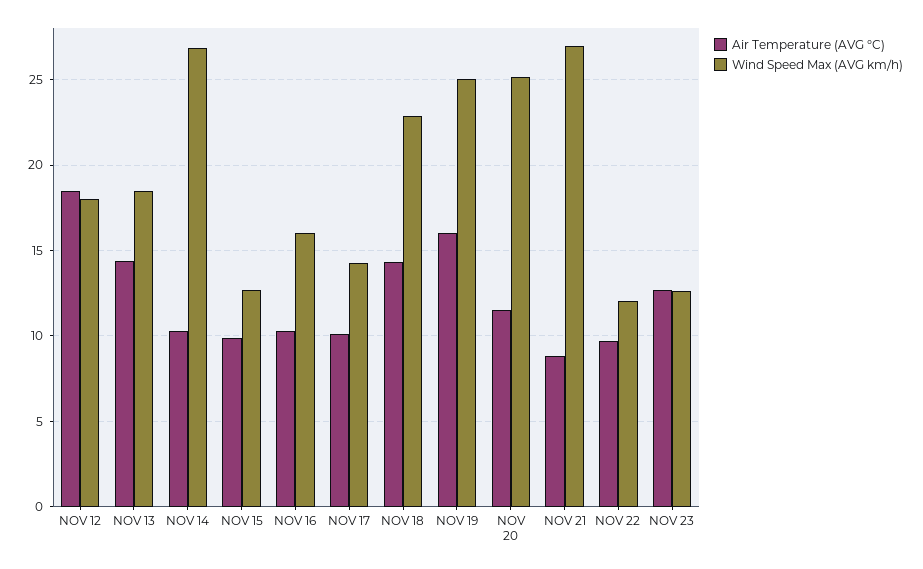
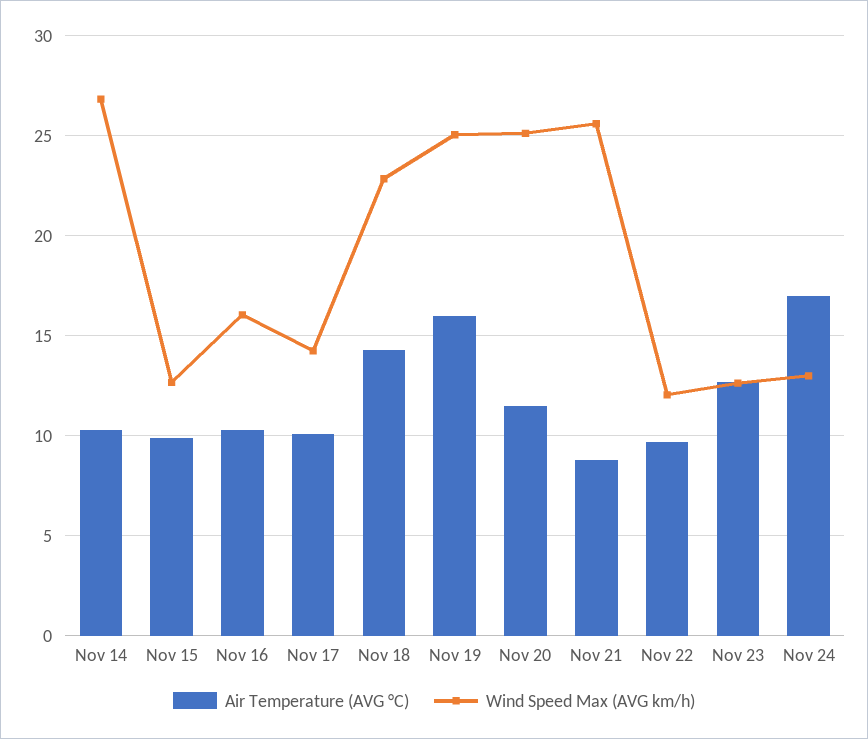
Air Temperature (AVG °C), NOV 12: 18.5 -> none
Wind Speed Max (AVG km/h), NOV 12: 18 -> none
Air Temperature (AVG °C), NOV 13: 14.5 -> none
Wind Speed Max (AVG km/h), NOV 13: 18.5 -> none
Wind Speed Max (AVG km/h), NOV 21: 27 -> 25.5
Air Temperature (AVG °C), Nov 24: none -> 17
Wind Speed Max (AVG km/h), Nov 24: none -> 13

